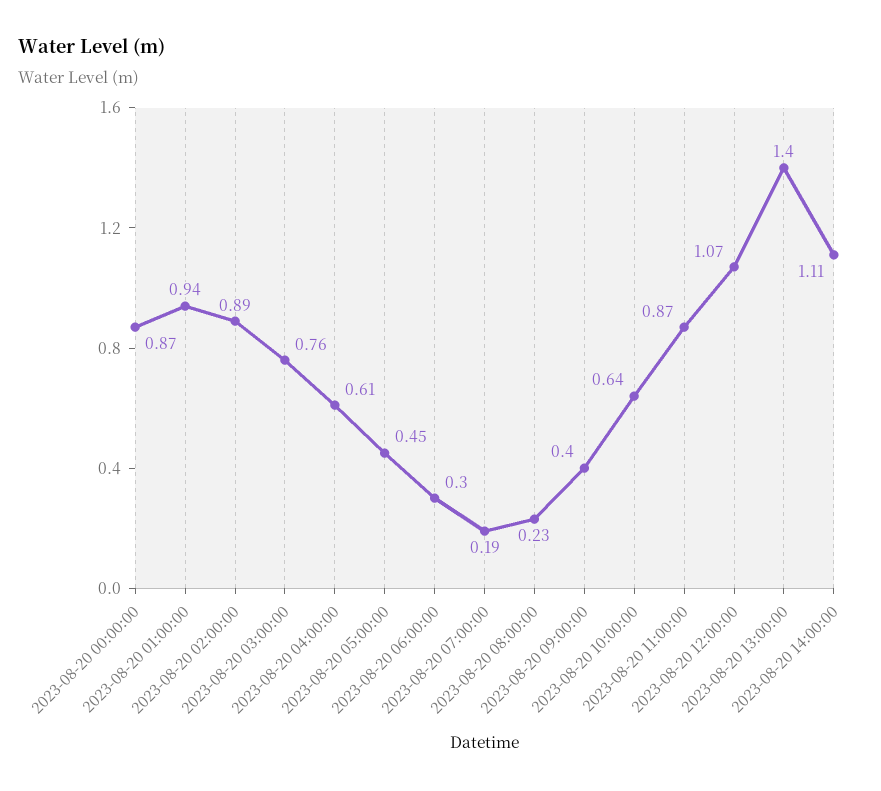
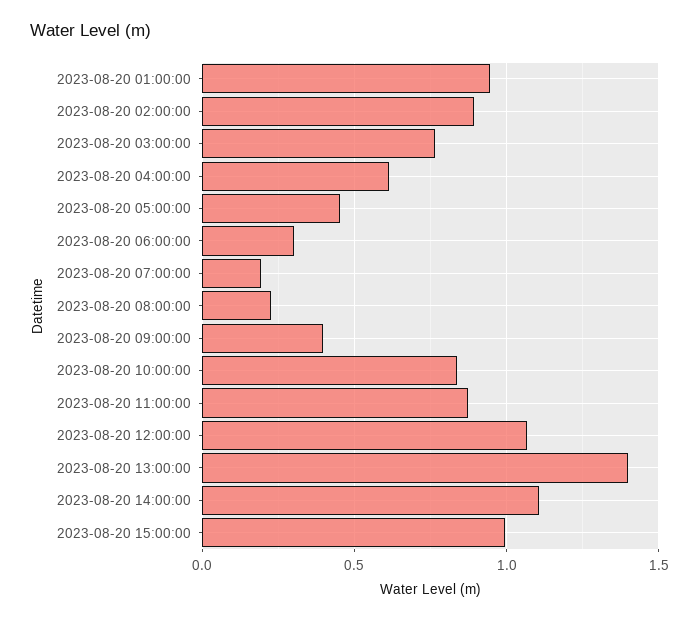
2023-08-20 00:00:00: 0.87 -> none
2023-08-20 10:00:00: 0.64 -> 0.85
2023-08-20 15:00:00: none -> 1

